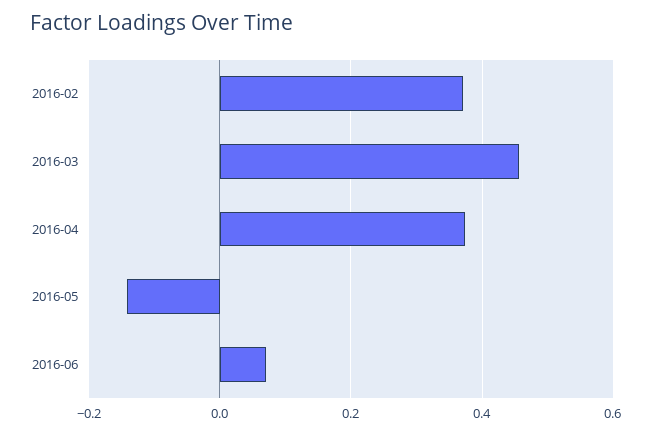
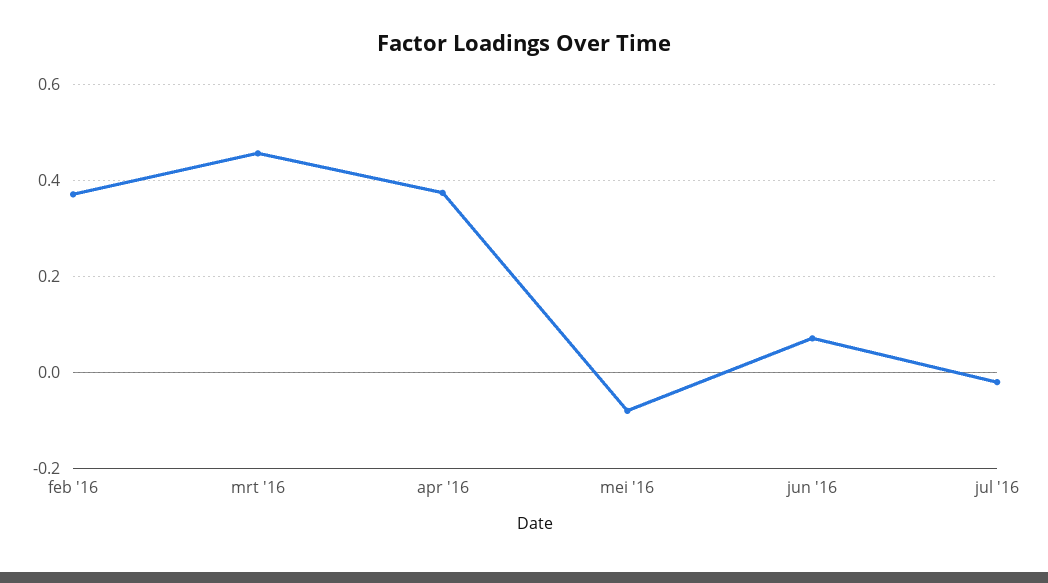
2016-05: -0.14 -> -0.08
jul '16: none -> -0.02

